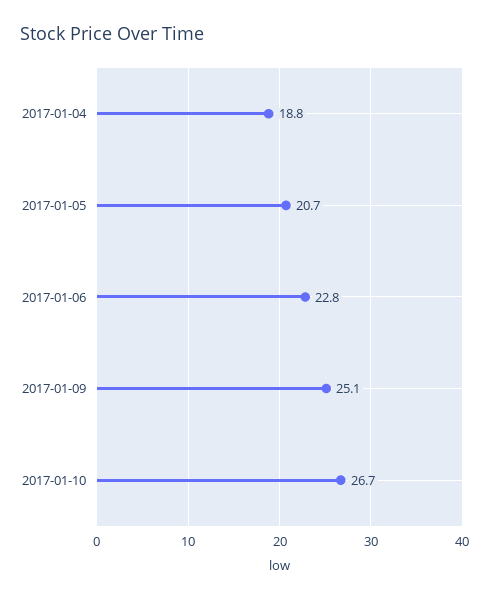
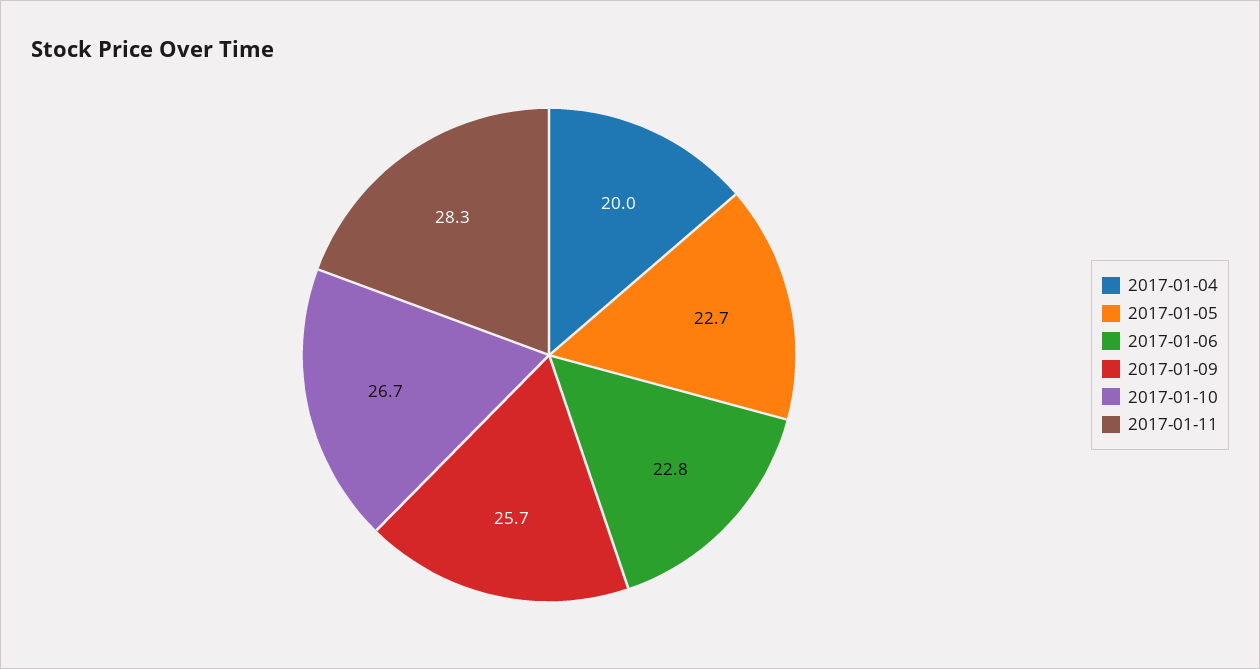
2017-01-04: 18.8 -> 20
2017-01-05: 20.7 -> 22.7
2017-01-09: 25.1 -> 25.7
2017-01-11: none -> 28.3

